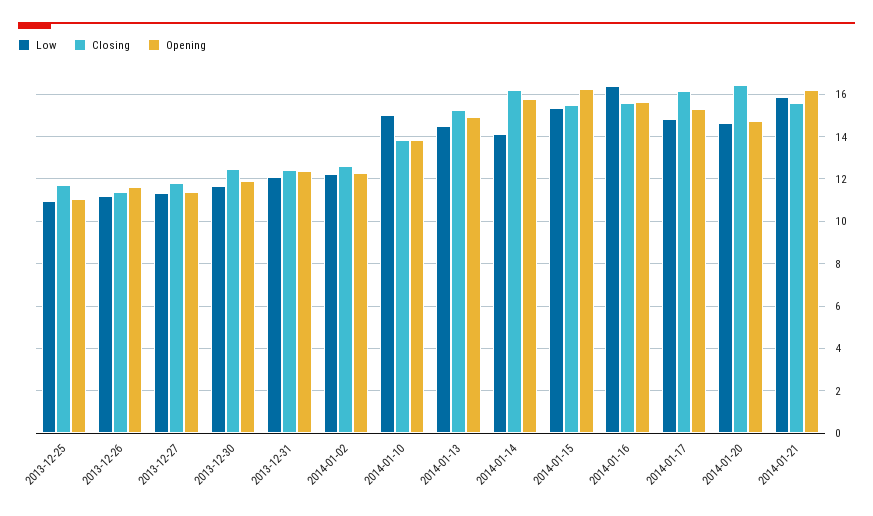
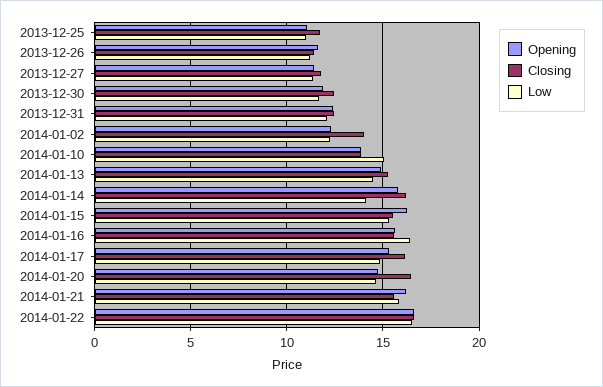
Closing, 2014-01-02: 12.5 -> 14
Opening, 2014-01-22: none -> 16.5
Closing, 2014-01-22: none -> 16.5
Low, 2014-01-22: none -> 16.5

